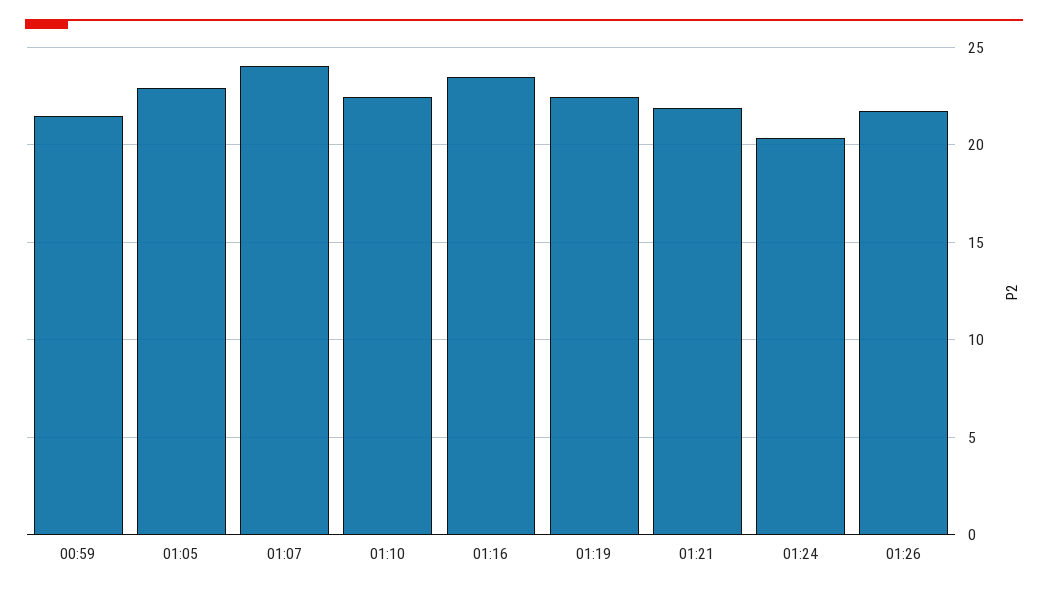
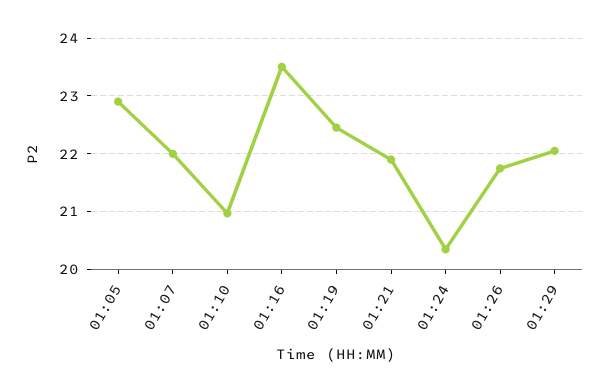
00:59: 21.5 -> none
01:07: 24 -> 22
01:10: 22.5 -> 21
01:29: none -> 22

